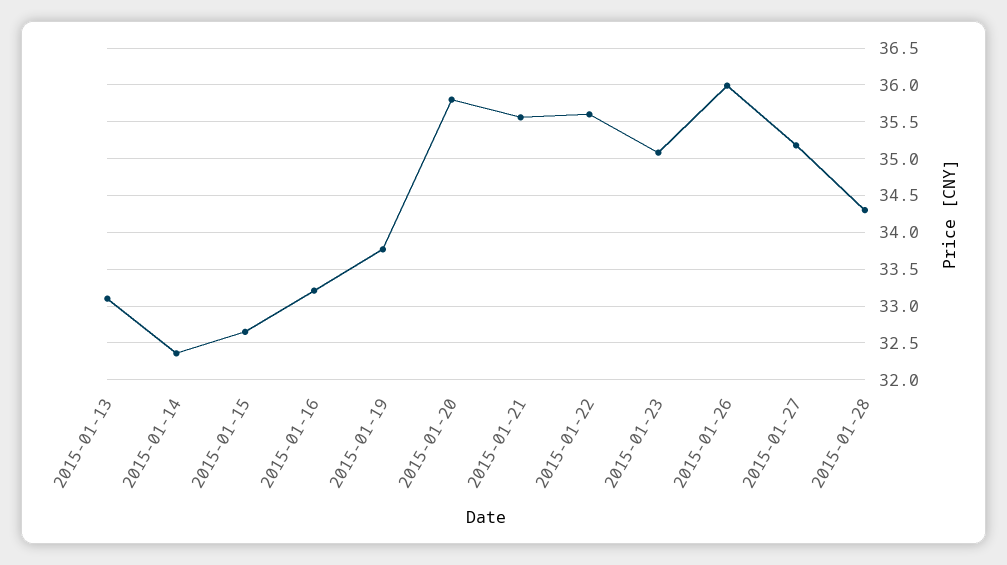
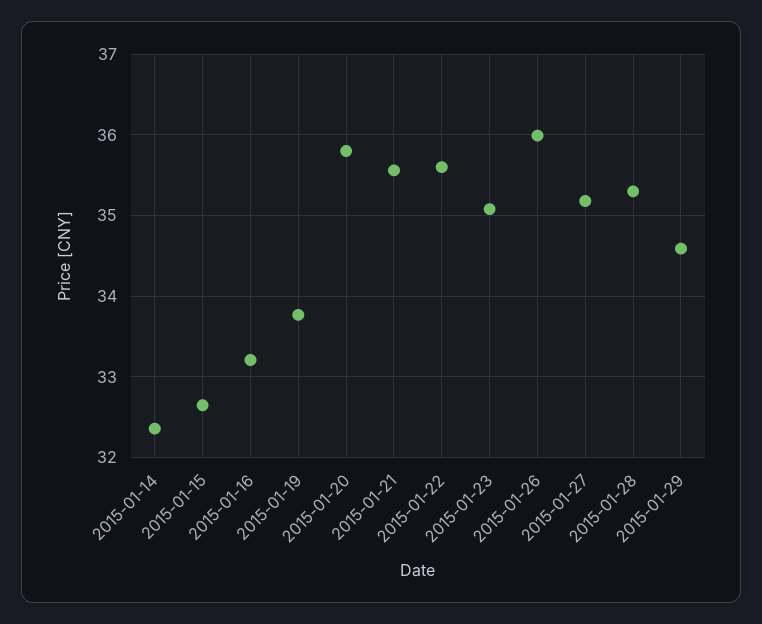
2015-01-13: 33.1 -> none
2015-01-28: 34.3 -> 35.3
2015-01-29: none -> 34.6

